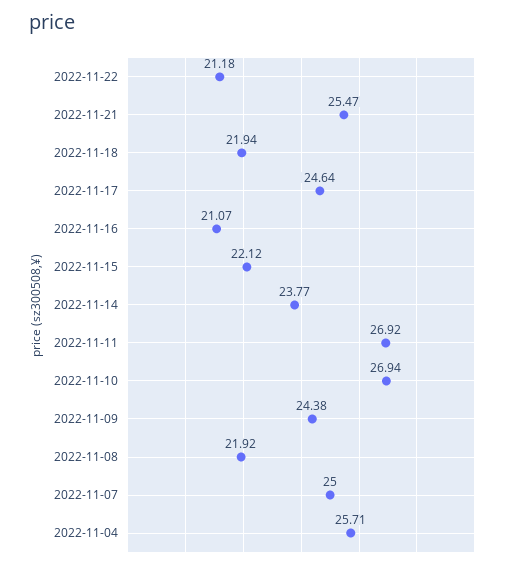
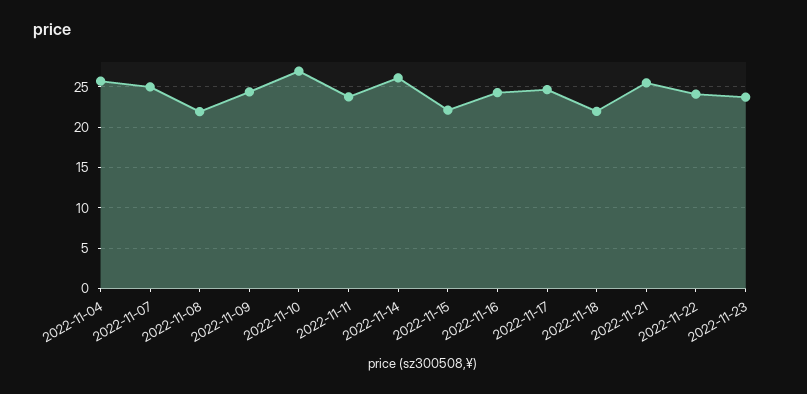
2022-11-22: 21.18 -> 24
2022-11-16: 21.07 -> 24
2022-11-14: 23.77 -> 26
2022-11-11: 26.92 -> 24
2022-11-23: none -> 24

